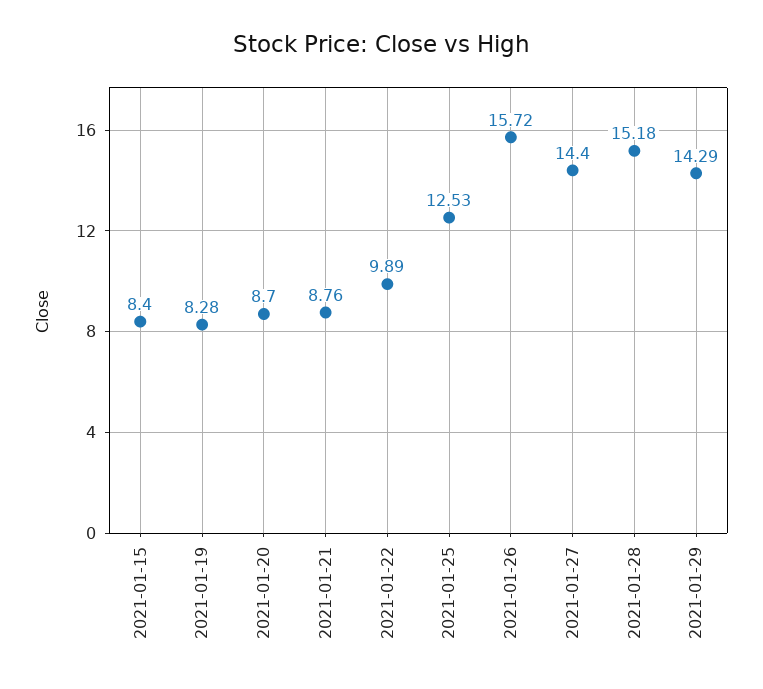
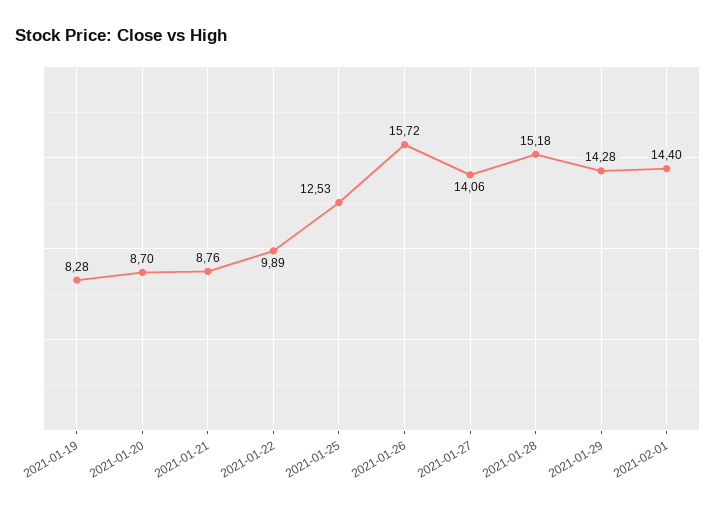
2021-01-15: 8.4 -> none
2021-01-27: 14.4 -> 14.06
2021-01-29: 14.29 -> 14.28
2021-02-01: none -> 14.4

